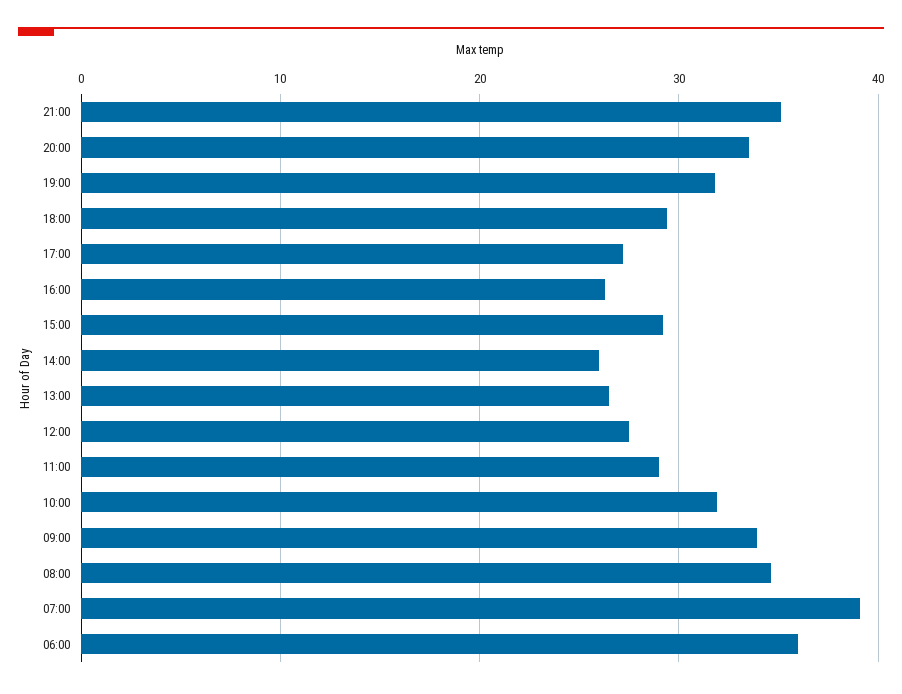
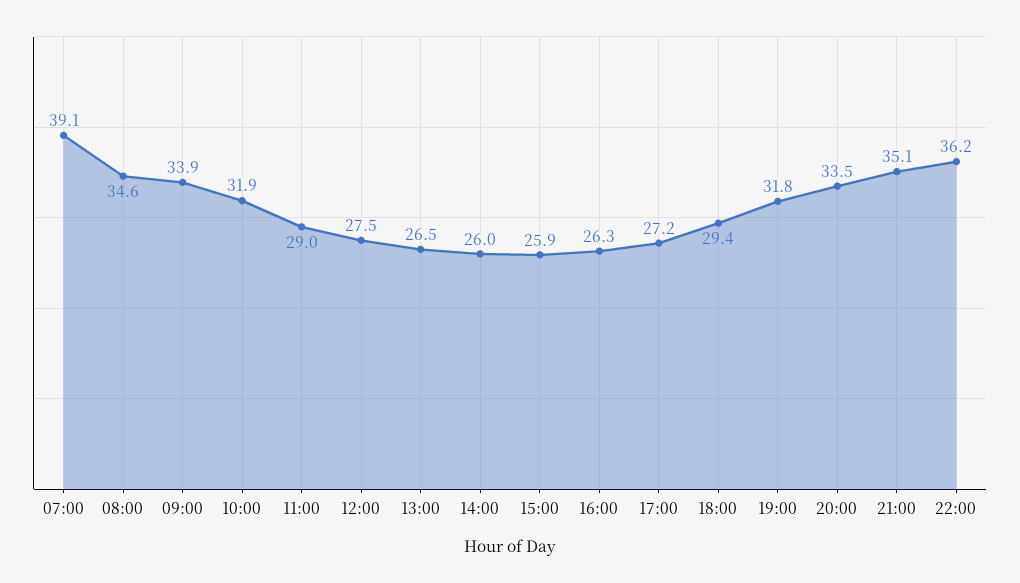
15:00: 29 -> 25.9
06:00: 36 -> none
22:00: none -> 36.2

